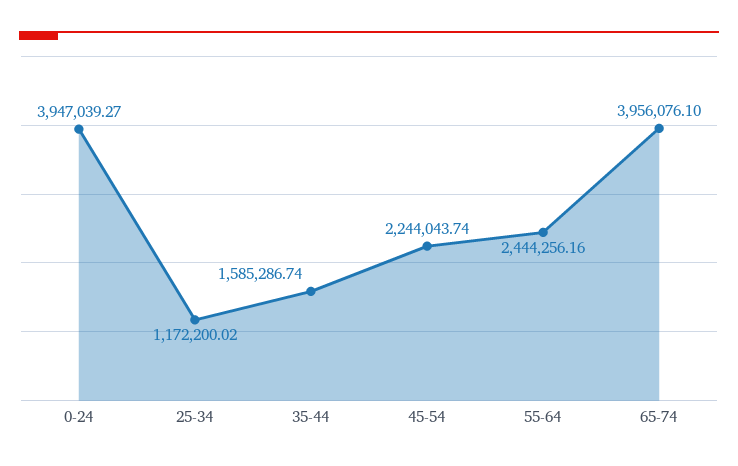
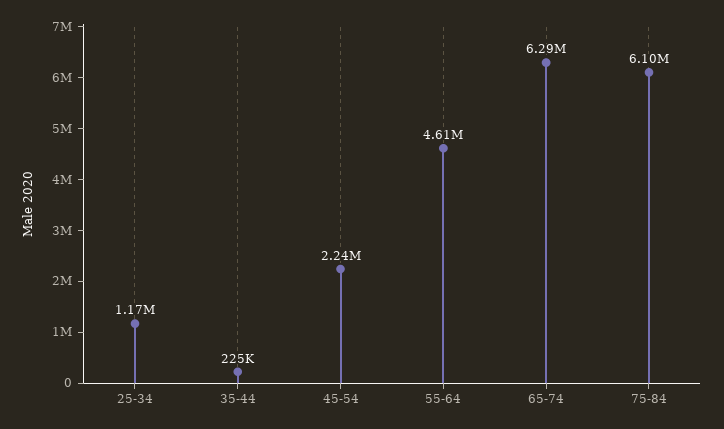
0-24: 3947039.27 -> none
35-44: 1585286.74 -> 225000
55-64: 2444256.16 -> 4610000
65-74: 3956076.1 -> 6290000
75-84: none -> 6100000

